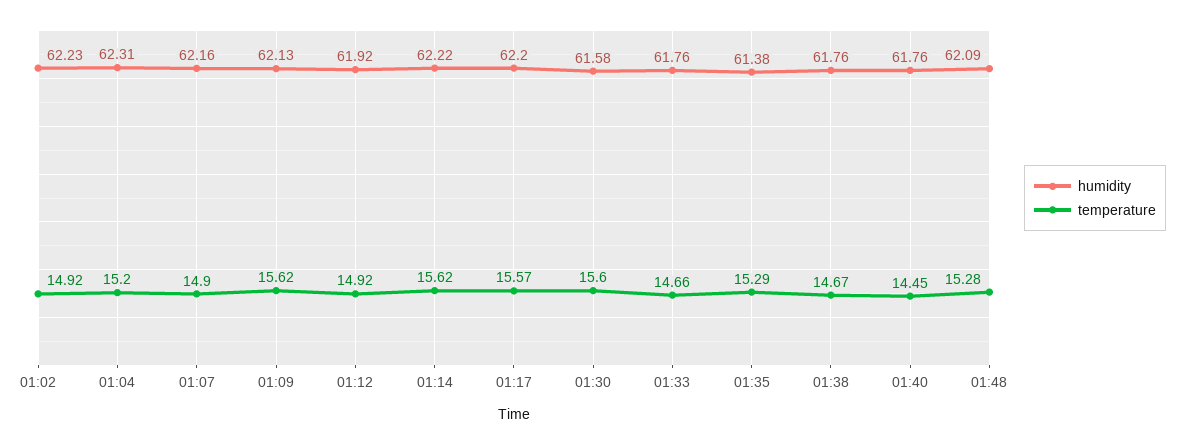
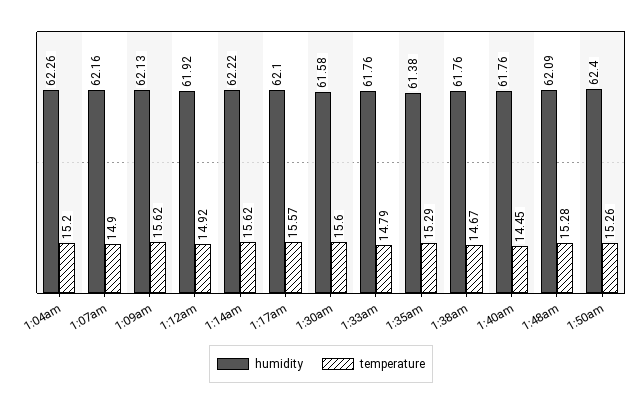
humidity, 01:02: 62.23 -> none
temperature, 01:02: 14.92 -> none
humidity, 01:04: 62.31 -> 62.26
humidity, 01:17: 62.2 -> 62.1
temperature, 01:33: 14.66 -> 14.79
humidity, 1:50am: none -> 62.4
temperature, 1:50am: none -> 15.26

